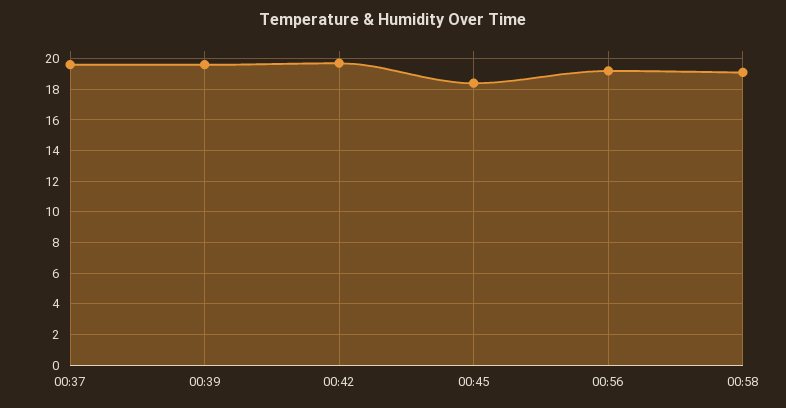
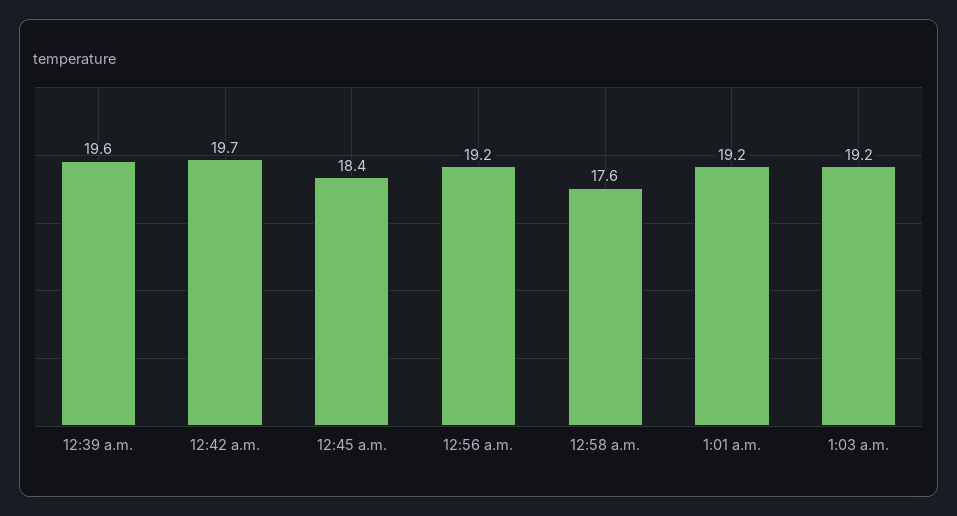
00:37: 19.5 -> none
00:58: 19 -> 17.6
1:01 a.m.: none -> 19.2
1:03 a.m.: none -> 19.2

